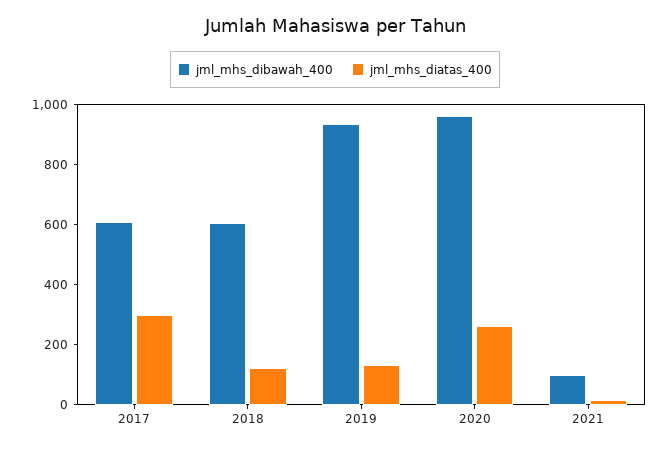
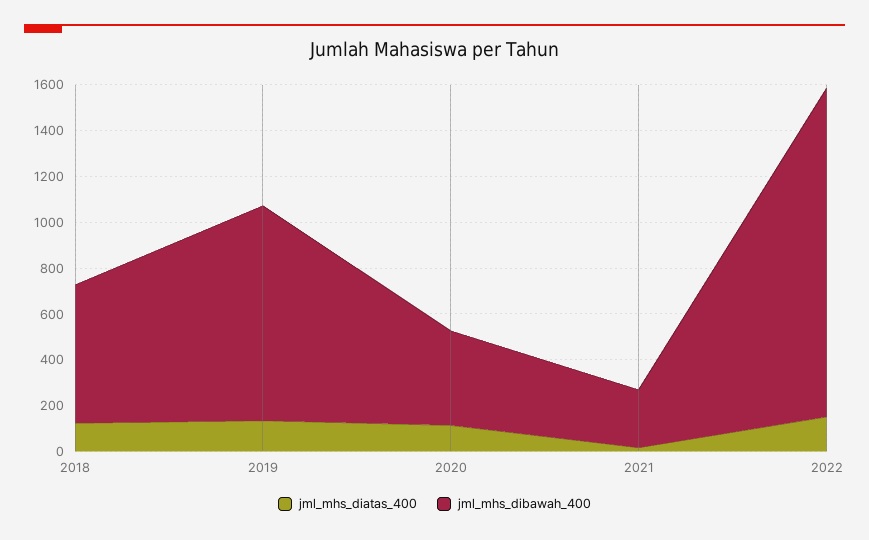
jml_mhs_dibawah_400, 2017: 600 -> none
jml_mhs_diatas_400, 2017: 300 -> none
jml_mhs_dibawah_400, 2020: 950 -> 400
jml_mhs_diatas_400, 2020: 250 -> 100
jml_mhs_dibawah_400, 2021: 100 -> 250
jml_mhs_diatas_400, 2022: none -> 150
jml_mhs_dibawah_400, 2022: none -> 1450

